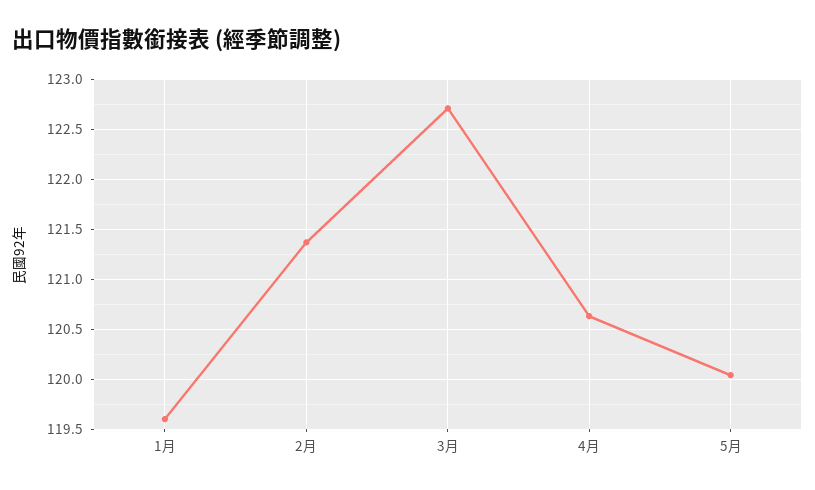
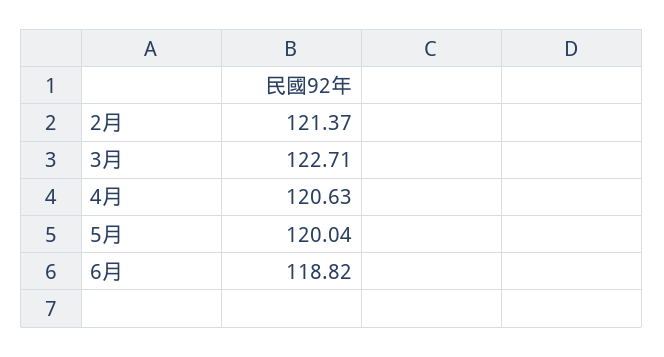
1月: 119.6 -> none
6月: none -> 118.82

